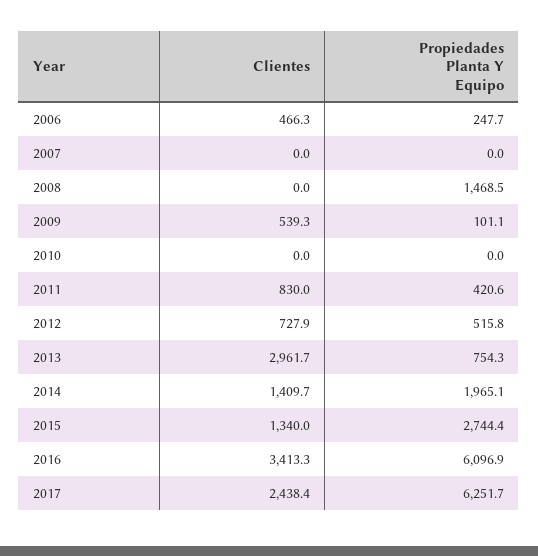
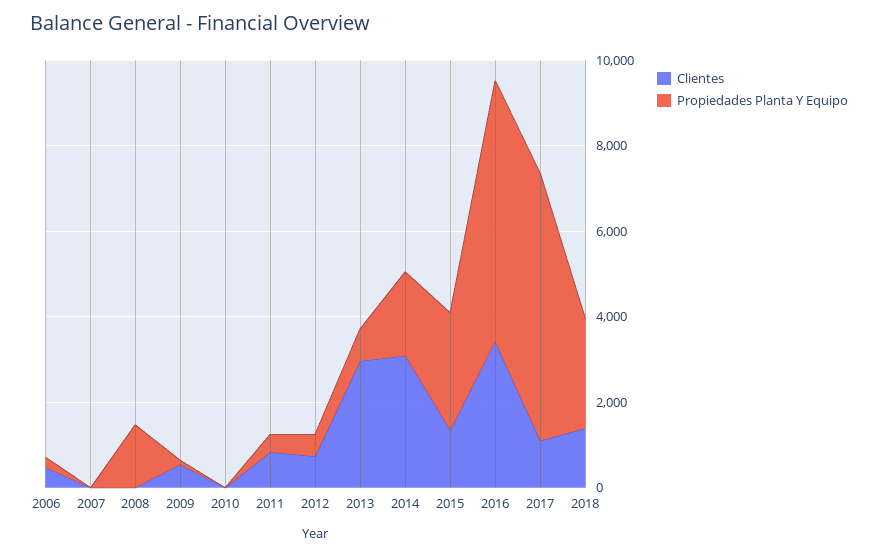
Clientes, 2014: 1409.7 -> 3000
Clientes, 2017: 2438.4 -> 1000
Clientes, 2018: none -> 1500
Propiedades Planta Y Equipo, 2018: none -> 2500

